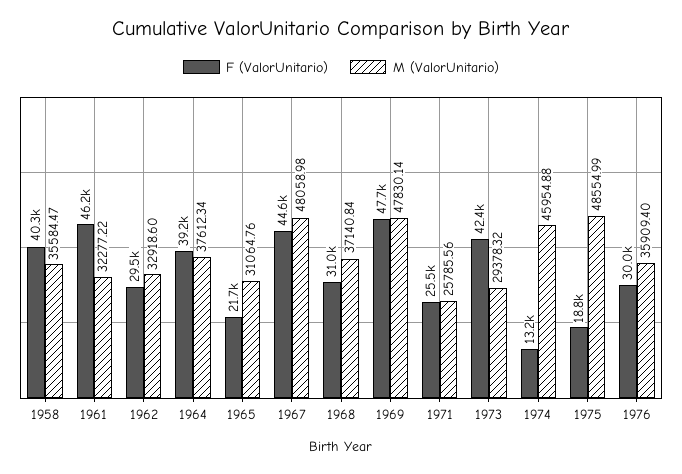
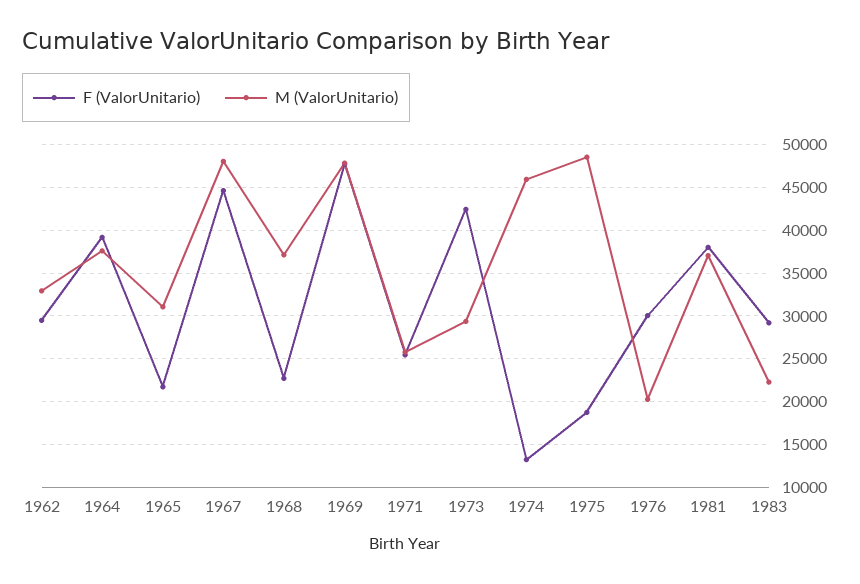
F (ValorUnitario), 1958: 40300 -> none
M (ValorUnitario), 1958: 35584.47 -> none
F (ValorUnitario), 1961: 46200 -> none
M (ValorUnitario), 1961: 32277.22 -> none
F (ValorUnitario), 1968: 31000 -> 23000
M (ValorUnitario), 1976: 35909.4 -> 20000
F (ValorUnitario), 1981: none -> 38000
M (ValorUnitario), 1981: none -> 37000
F (ValorUnitario), 1983: none -> 29000
M (ValorUnitario), 1983: none -> 22000

